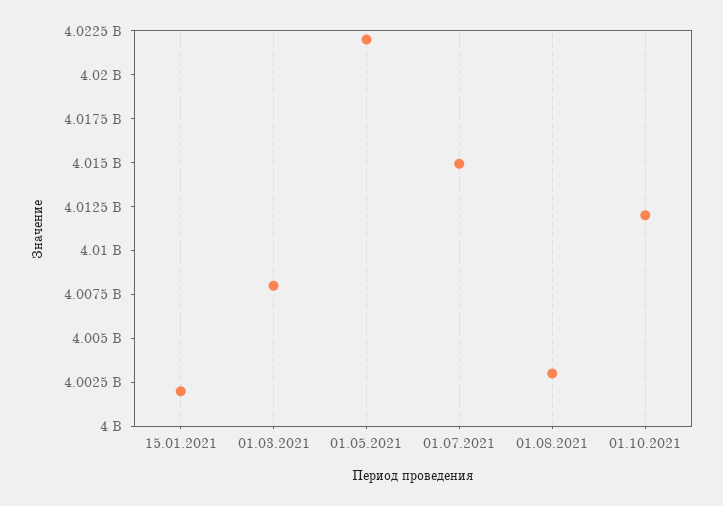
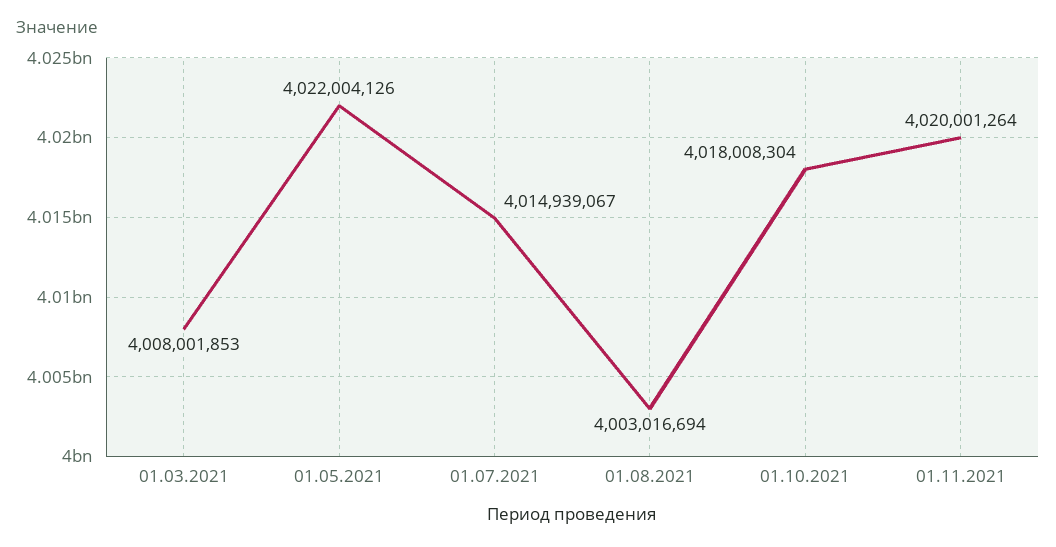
15.01.2021: 4002000000 -> none
01.10.2021: 4012000000 -> 4018008304
01.11.2021: none -> 4020001264

